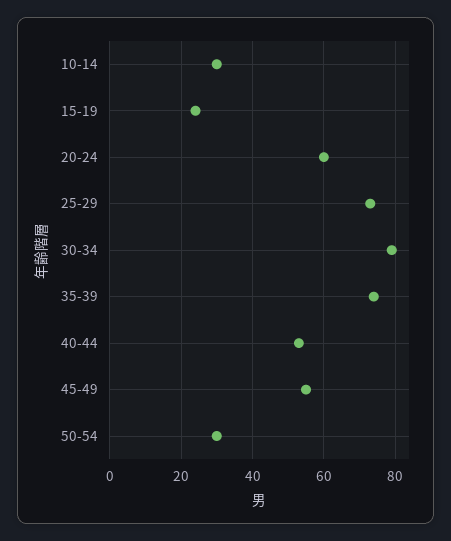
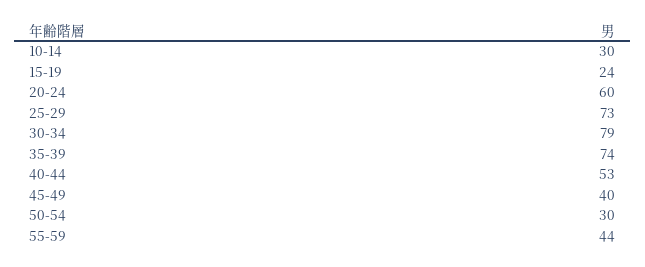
45-49: 55 -> 40
55-59: none -> 44

